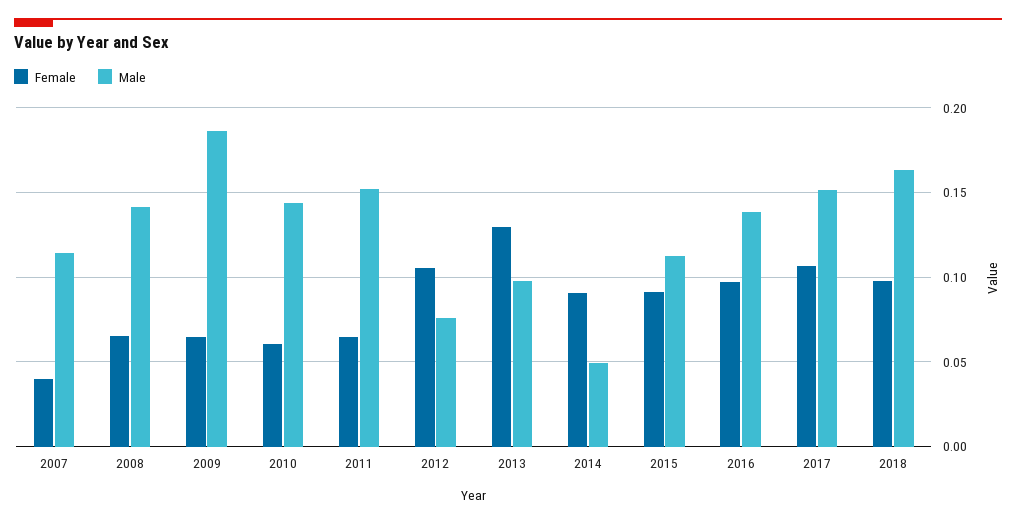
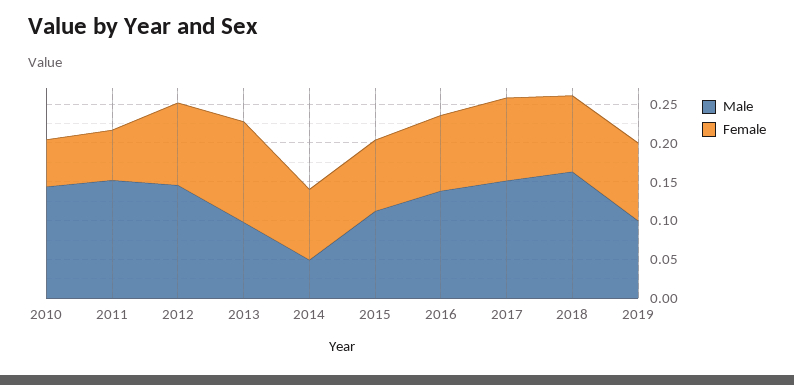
Female, 2007: 0.04 -> none
Male, 2007: 0.115 -> none
Female, 2008: 0.065 -> none
Male, 2008: 0.14 -> none
Female, 2009: 0.065 -> none
Male, 2009: 0.185 -> none
Male, 2012: 0.075 -> 0.15
Male, 2019: none -> 0.1
Female, 2019: none -> 0.1

